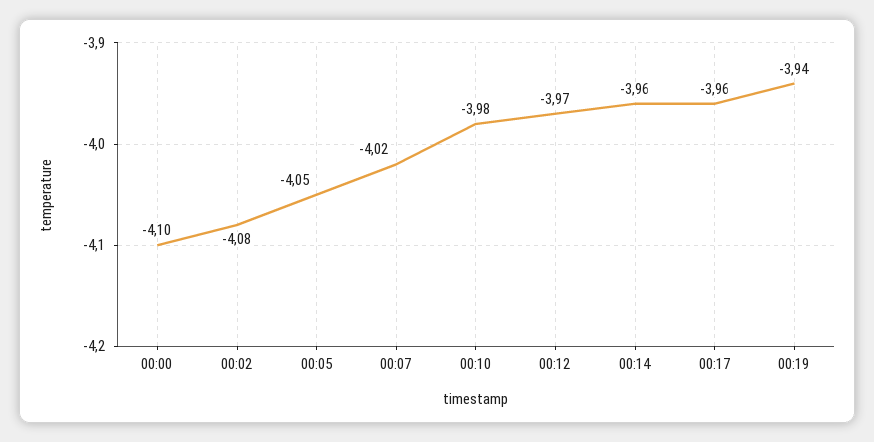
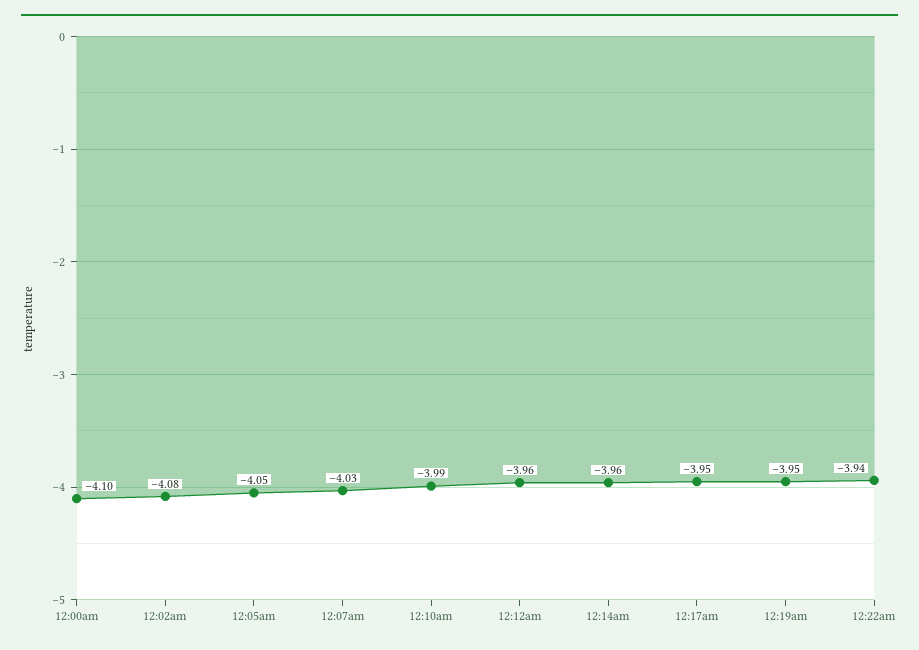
00:07: -4.02 -> -4.03
00:10: -3.98 -> -3.99
00:12: -3.97 -> -3.96
00:17: -3.96 -> -3.95
00:19: -3.94 -> -3.95
12:22am: none -> -3.94

